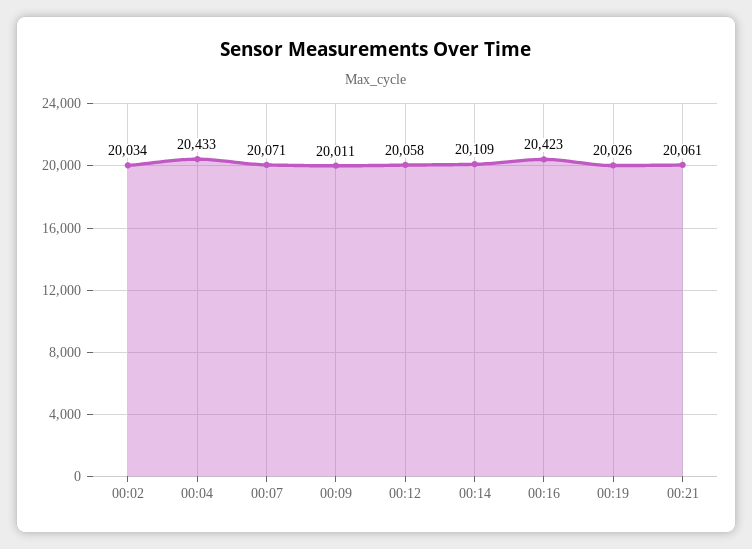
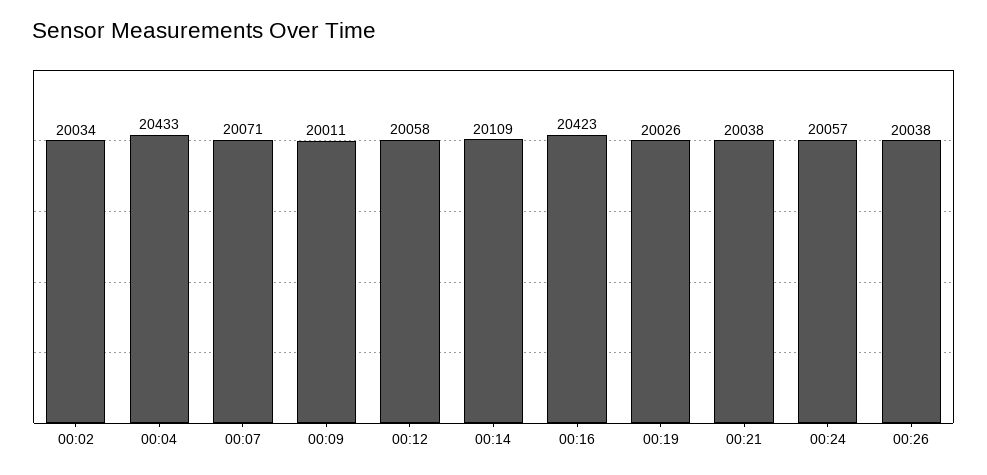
00:21: 20061 -> 20038
00:24: none -> 20057
00:26: none -> 20038

